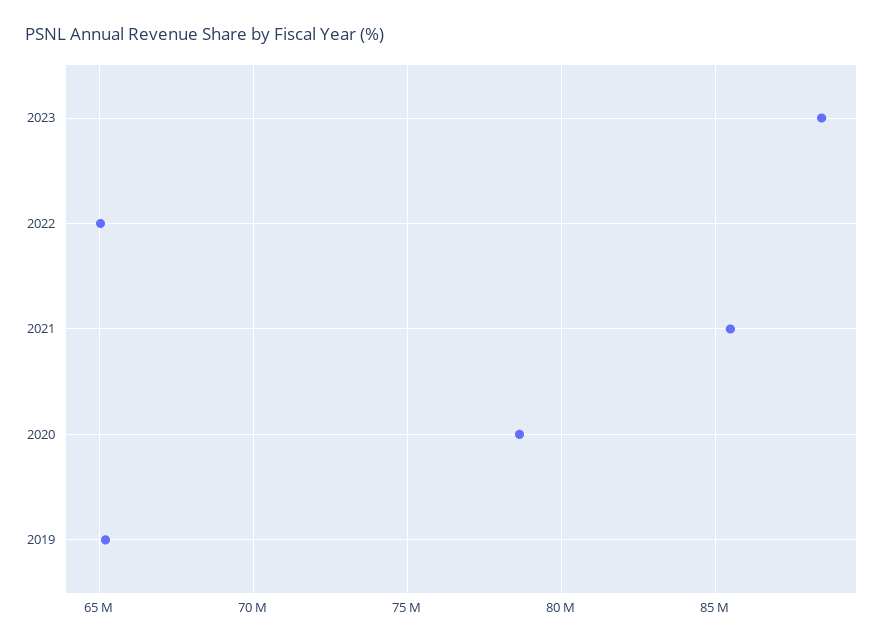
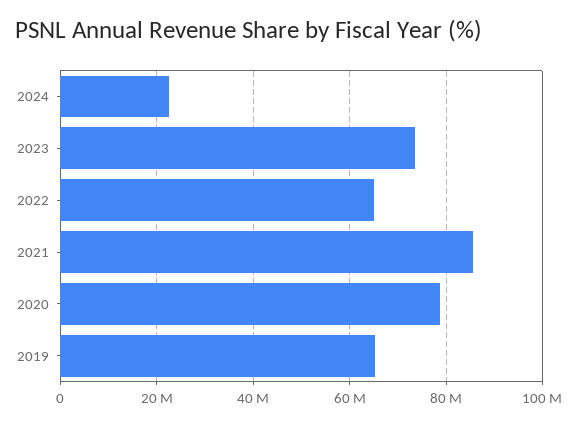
2023: 88500000 -> 74000000
2024: none -> 22000000

